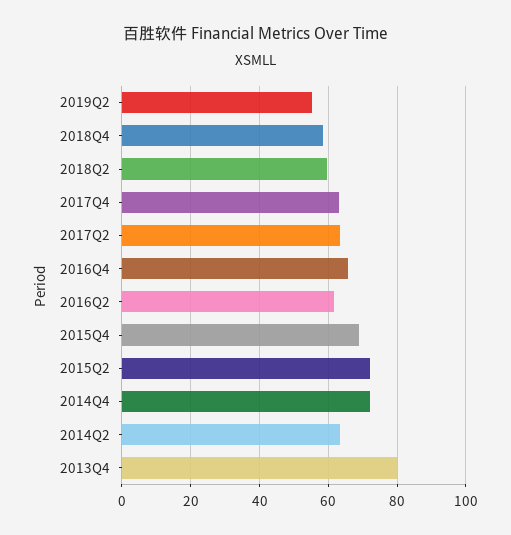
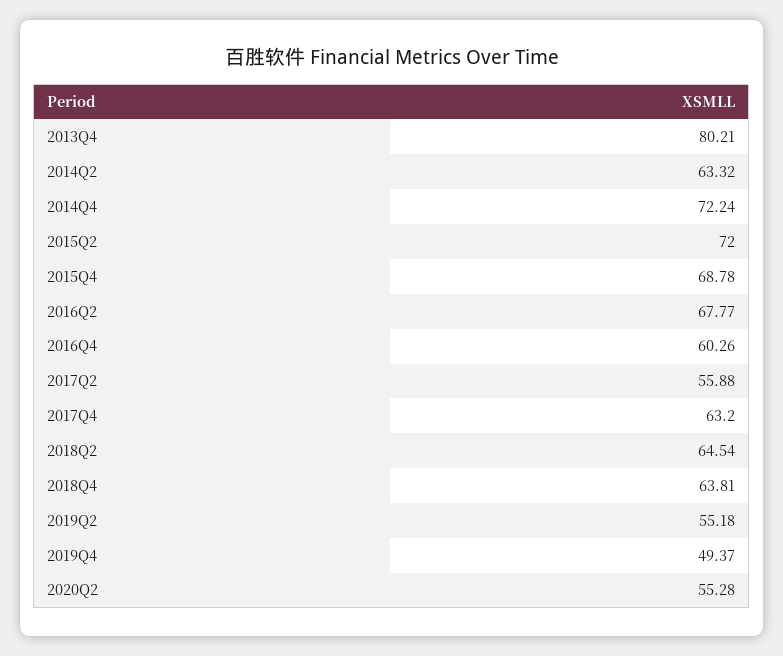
2018Q4: 58 -> 63.81
2018Q2: 60 -> 64.54
2017Q2: 64 -> 55.88
2016Q4: 66 -> 60.26
2016Q2: 62 -> 67.77
2019Q4: none -> 49.37
2020Q2: none -> 55.28

